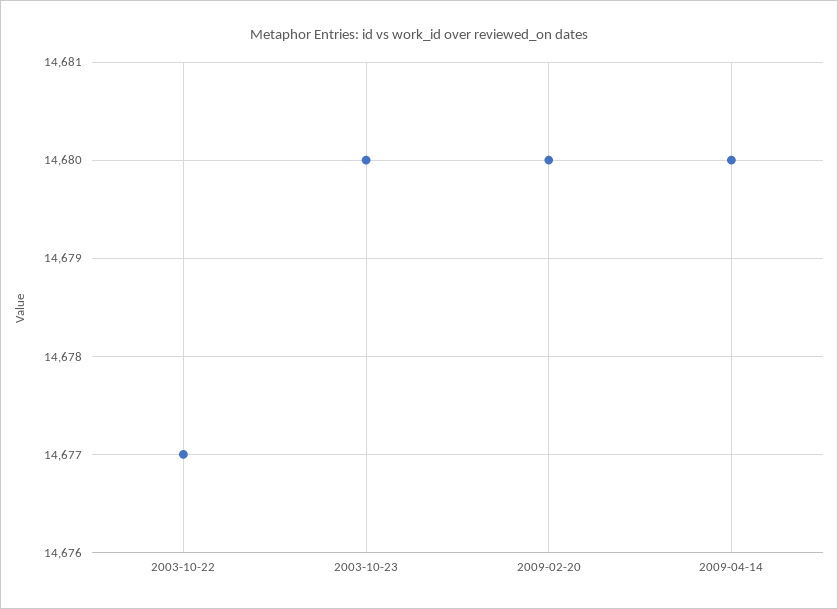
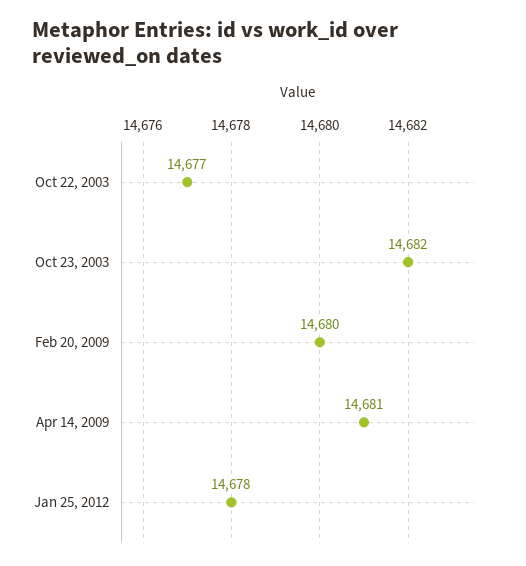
2003-10-23: 14680 -> 14682
2009-04-14: 14680 -> 14681
Jan 25, 2012: none -> 14678

